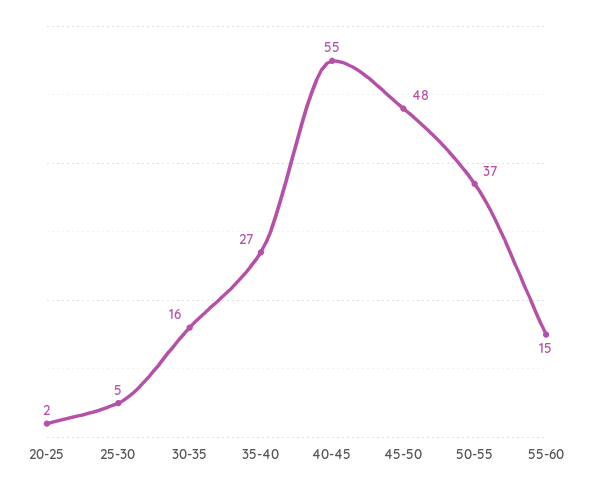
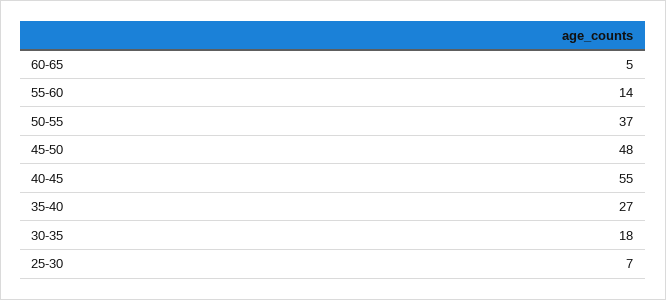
20-25: 2 -> none
25-30: 5 -> 7
30-35: 16 -> 18
55-60: 15 -> 14
60-65: none -> 5

